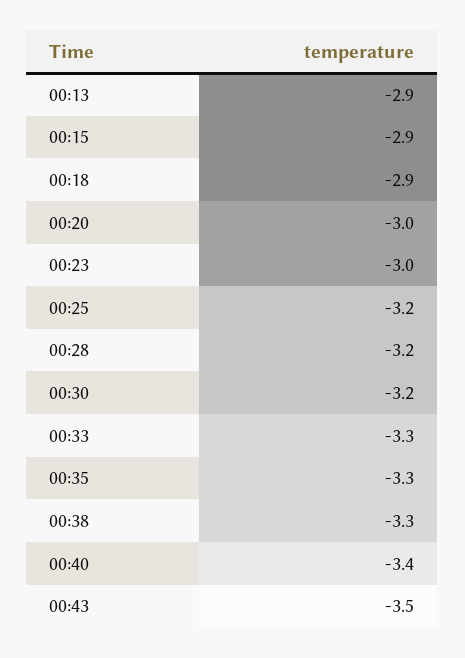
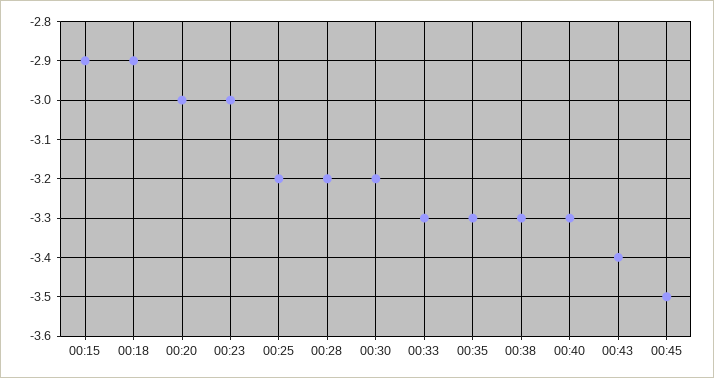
00:13: -2.9 -> none
00:40: -3.4 -> -3.3
00:43: -3.5 -> -3.4
00:45: none -> -3.5

